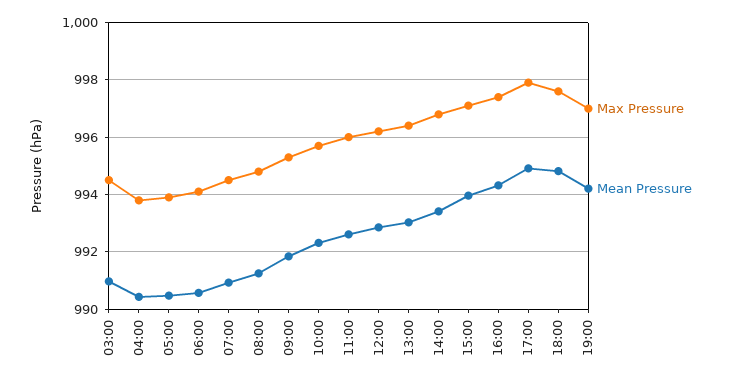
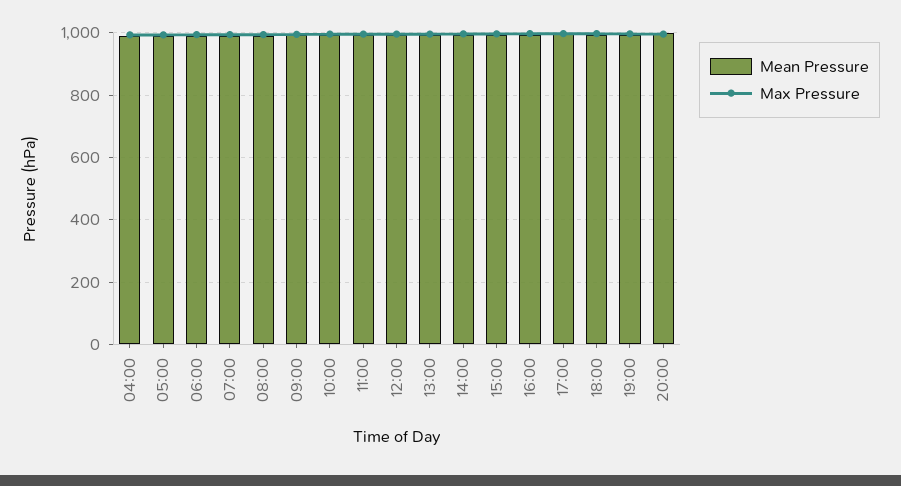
Max Pressure, 03:00: 994.5 -> none
Mean Pressure, 03:00: 991 -> none
Mean Pressure, 20:00: none -> 1000
Max Pressure, 20:00: none -> 1000

